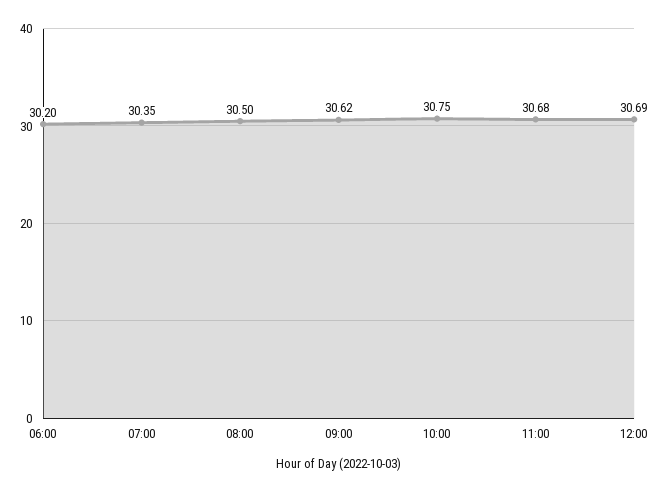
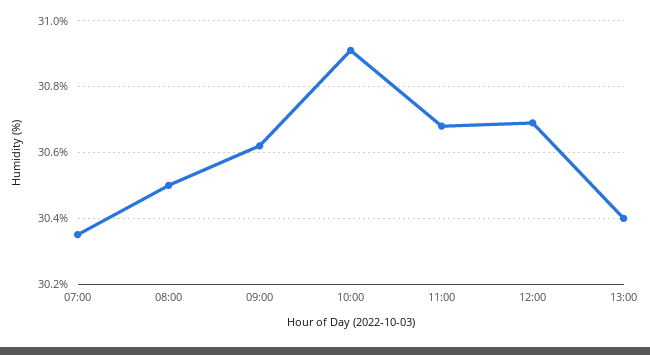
06:00: 30.2 -> none
10:00: 30.75 -> 30.9
13:00: none -> 30.4

